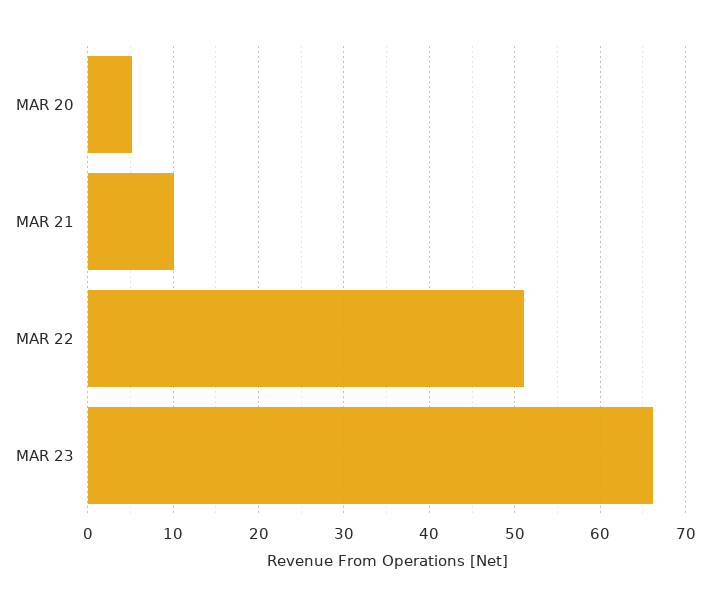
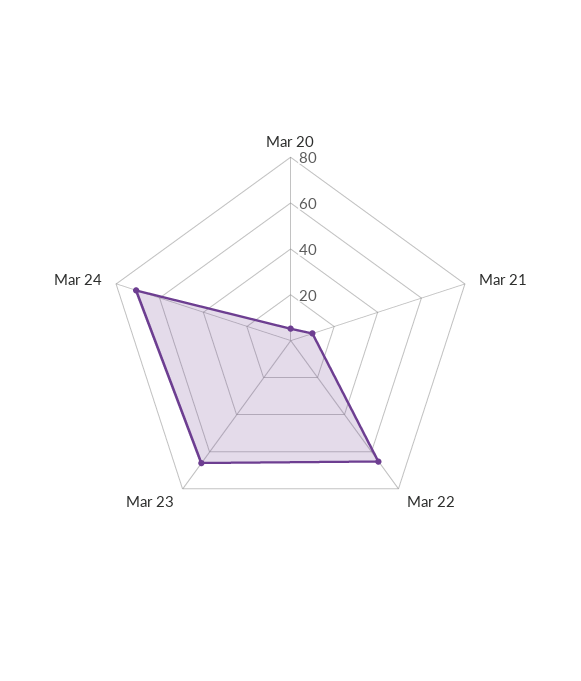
MAR 22: 51 -> 65
Mar 24: none -> 70

